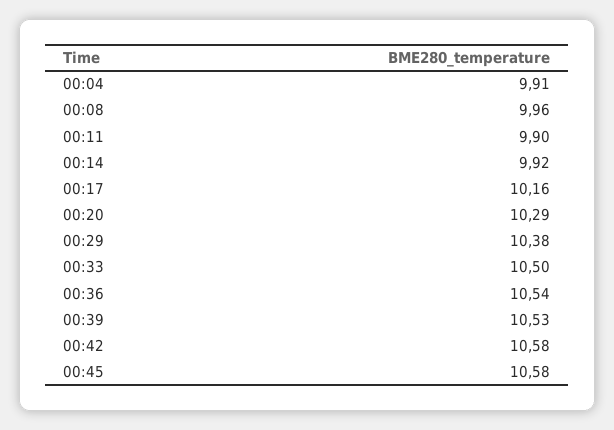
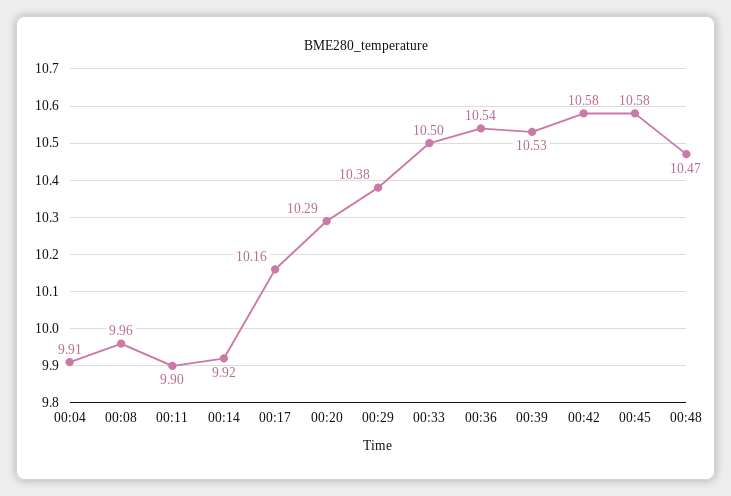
00:48: none -> 10.47

